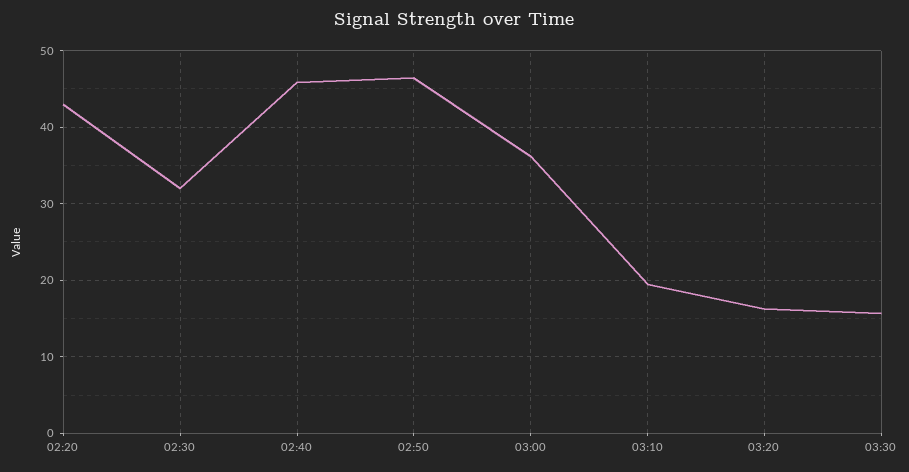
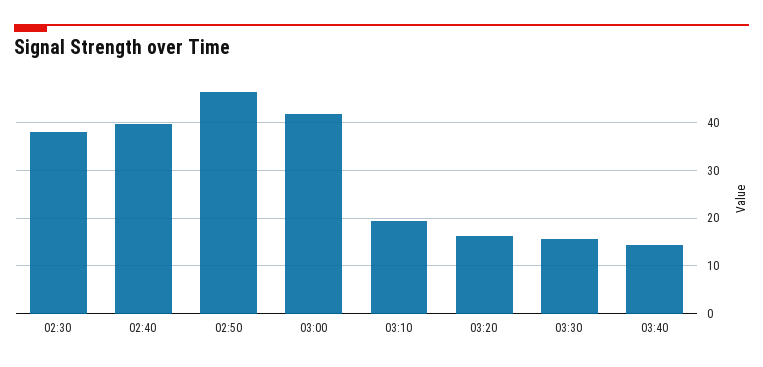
02:20: 43 -> none
02:30: 32 -> 38
02:40: 46 -> 40
03:00: 36 -> 42
03:40: none -> 14

